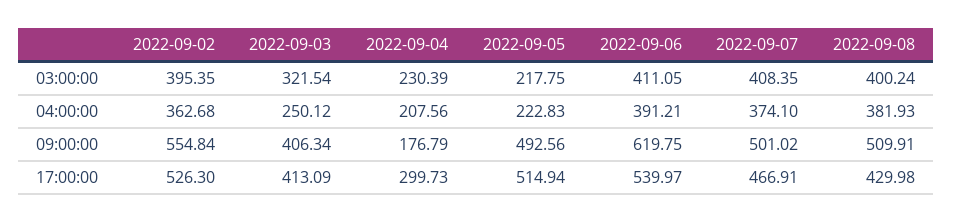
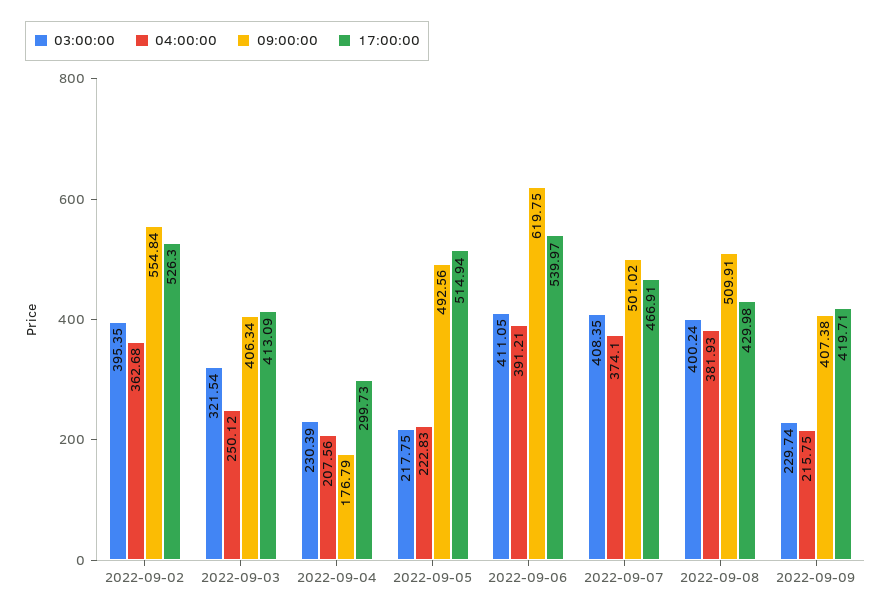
03:00:00, 2022-09-09: none -> 229.74
04:00:00, 2022-09-09: none -> 215.75
09:00:00, 2022-09-09: none -> 407.38
17:00:00, 2022-09-09: none -> 419.71

